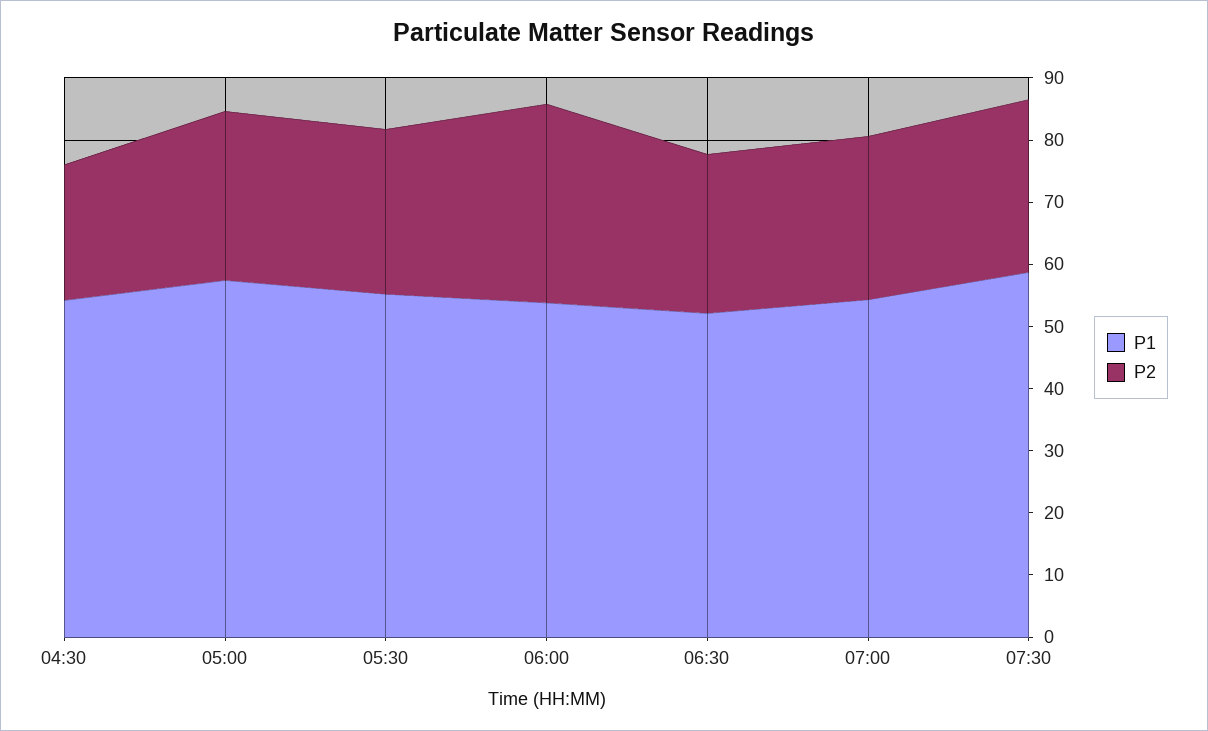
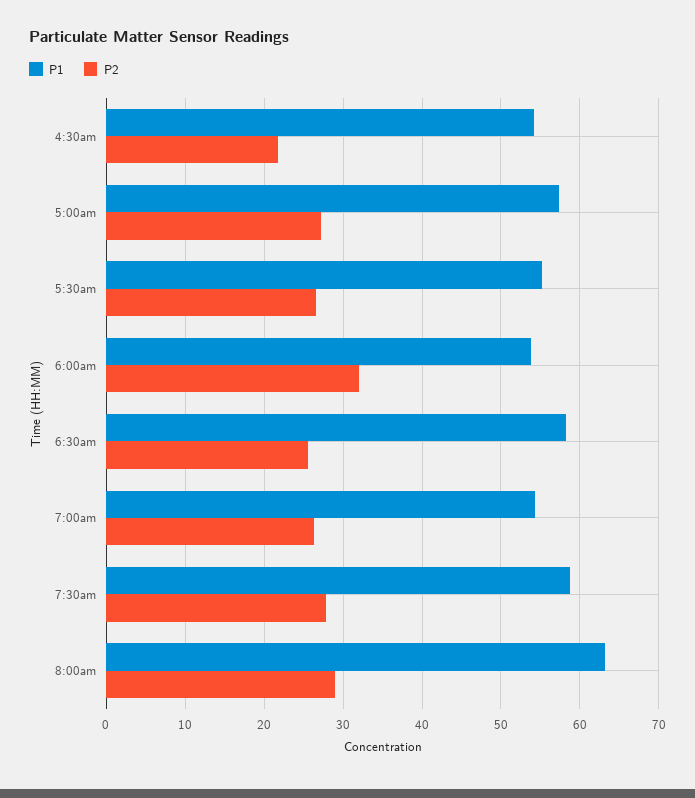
P1, 06:30: 52 -> 58
P1, 8:00am: none -> 63
P2, 8:00am: none -> 29

